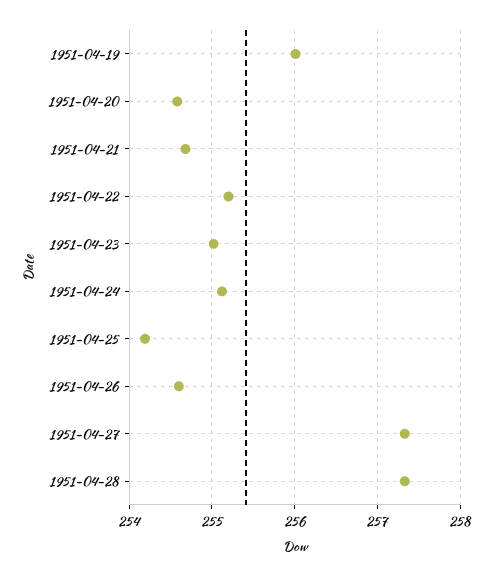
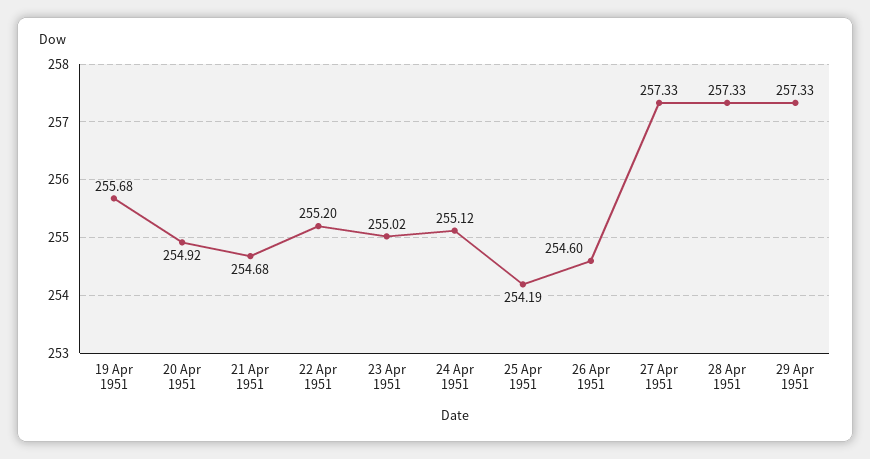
1951-04-19: 256 -> 255.68
1951-04-20: 254.6 -> 254.92
29 Apr 1951: none -> 257.33

